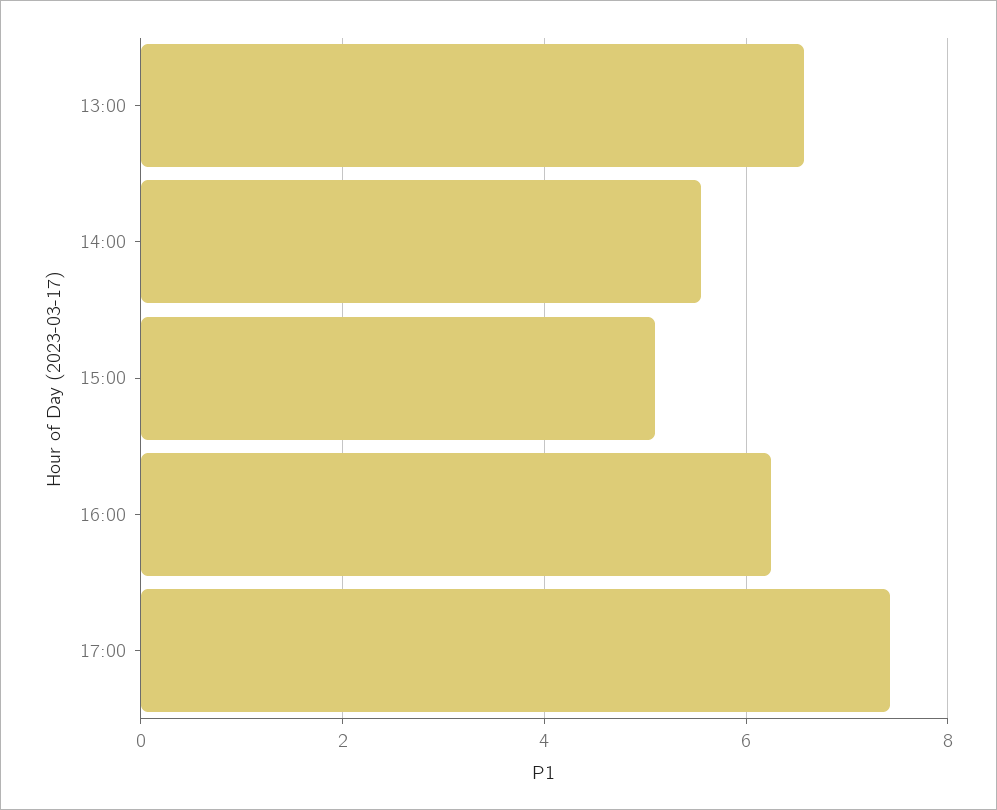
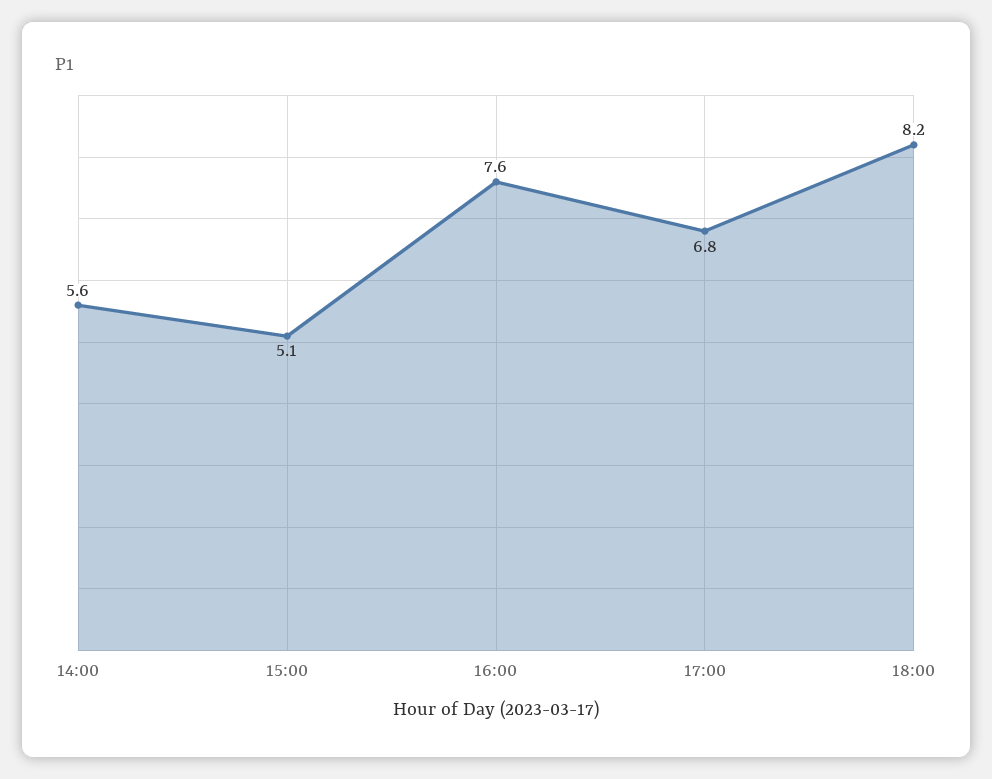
13:00: 6.6 -> none
16:00: 6.2 -> 7.6
17:00: 7.4 -> 6.8
18:00: none -> 8.2

